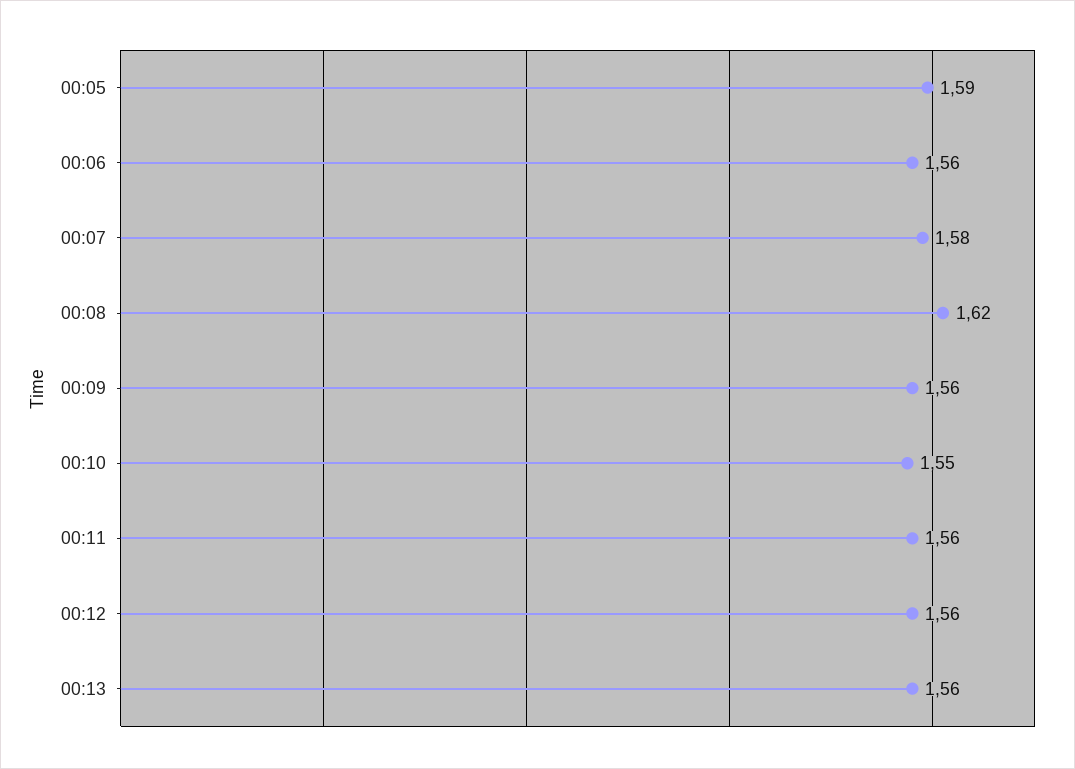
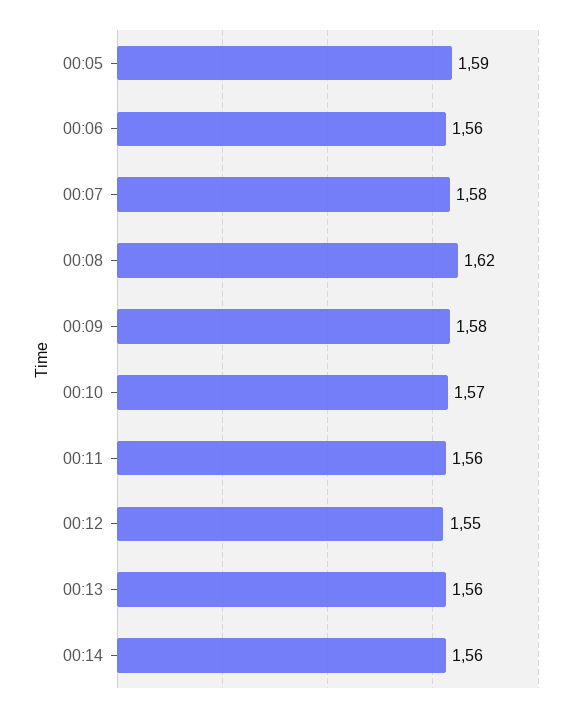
00:09: 1.56 -> 1.58
00:10: 1.55 -> 1.57
00:12: 1.56 -> 1.55
00:14: none -> 1.56

